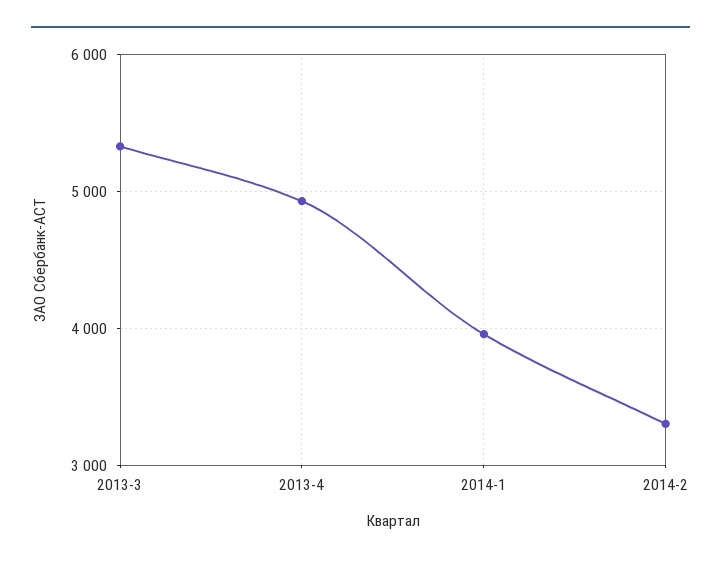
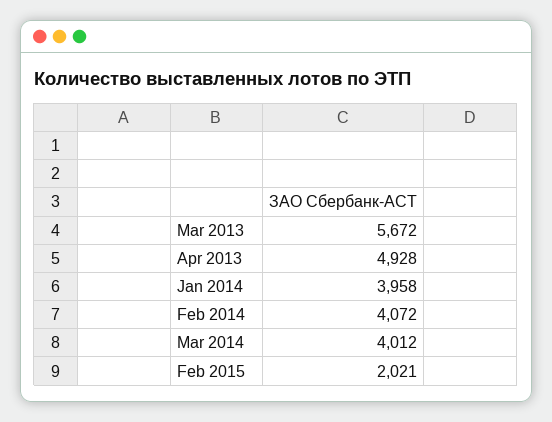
2013-3: 5300 -> 5672
2014-2: 3300 -> 4072
Mar 2014: none -> 4012
Feb 2015: none -> 2021

